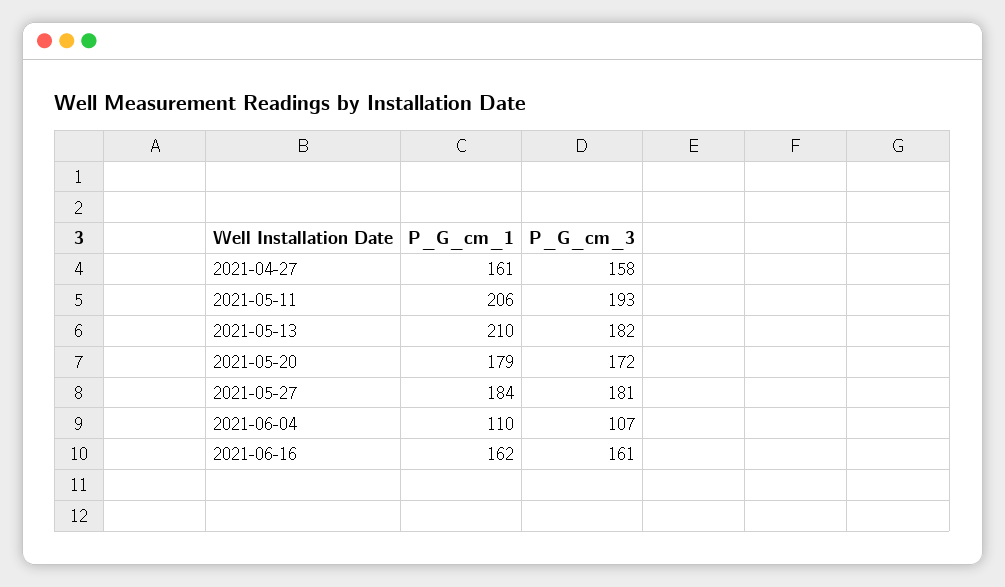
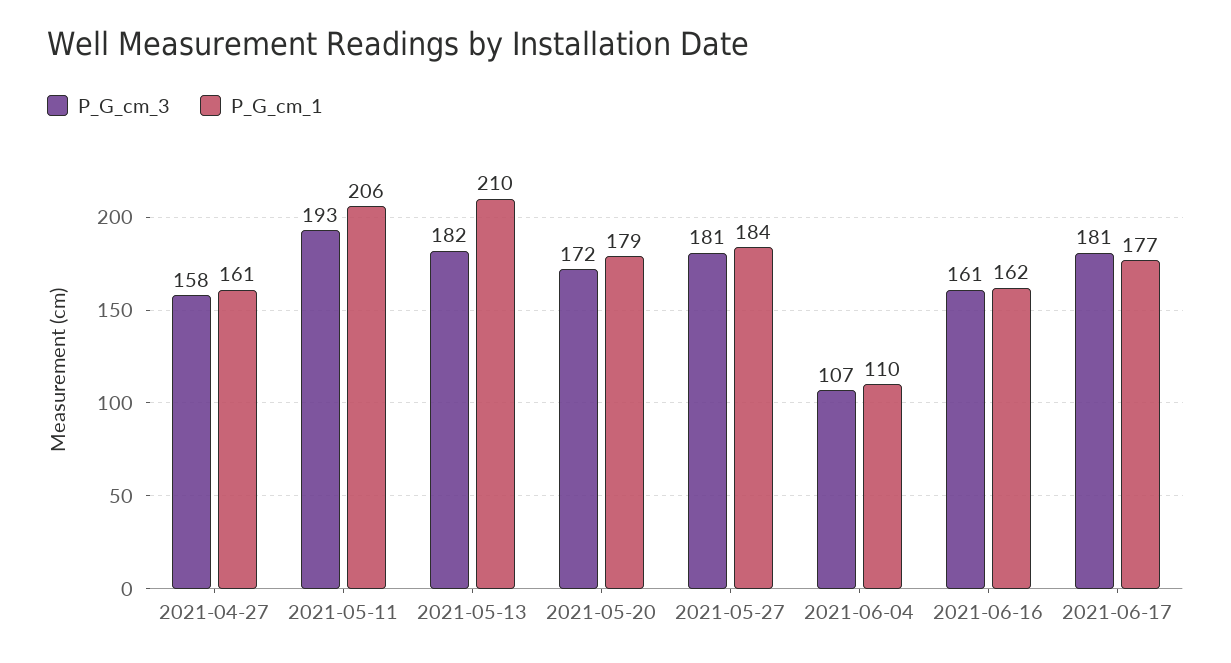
P_G_cm_3, 2021-06-17: none -> 181
P_G_cm_1, 2021-06-17: none -> 177

